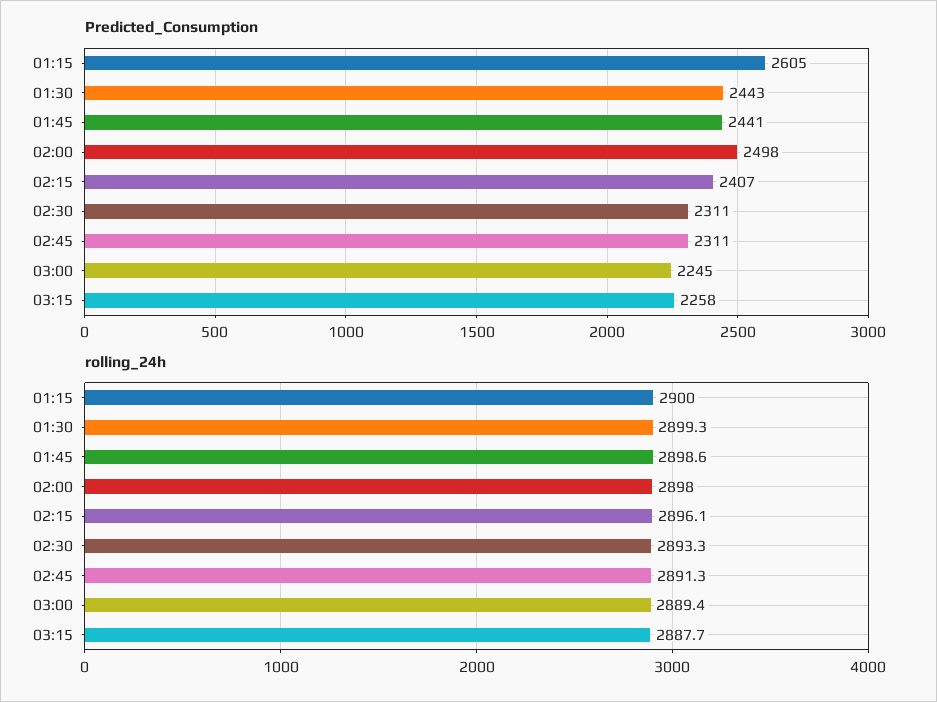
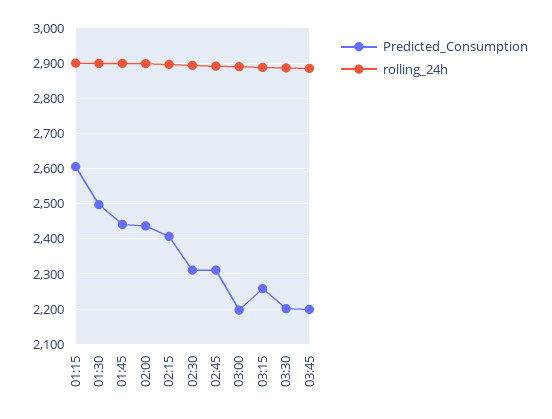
Predicted_Consumption, 01:30: 2443 -> 2500
Predicted_Consumption, 02:00: 2498 -> 2440
Predicted_Consumption, 03:00: 2245 -> 2200
Predicted_Consumption, 03:30: none -> 2200
rolling_24h, 03:30: none -> 2880
Predicted_Consumption, 03:45: none -> 2200
rolling_24h, 03:45: none -> 2880

